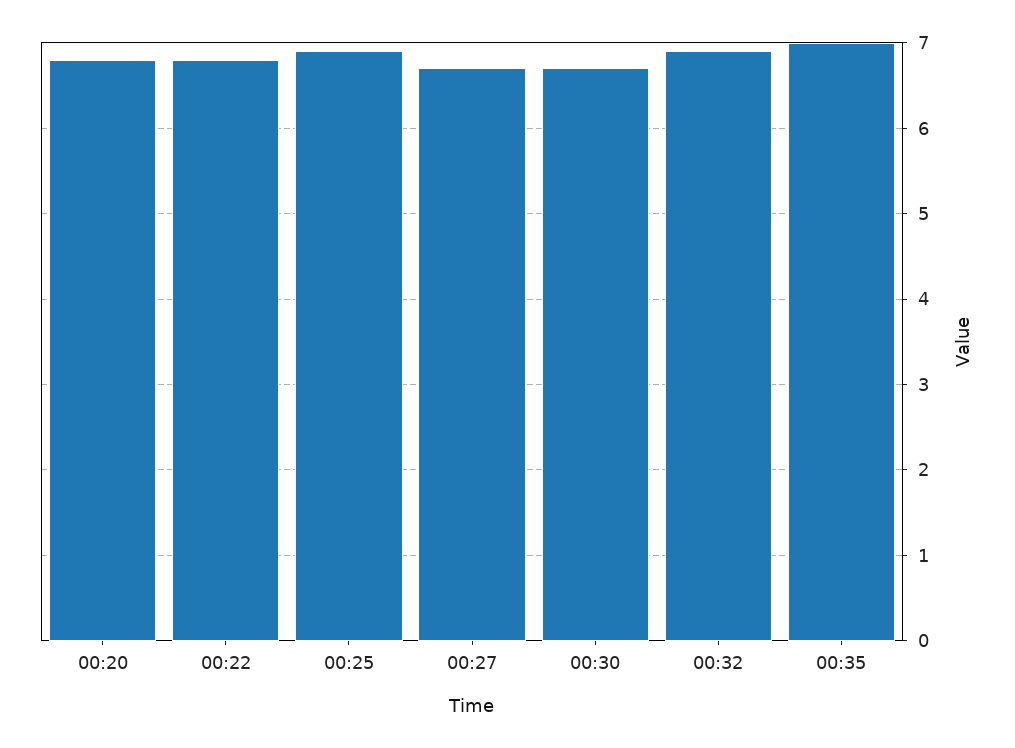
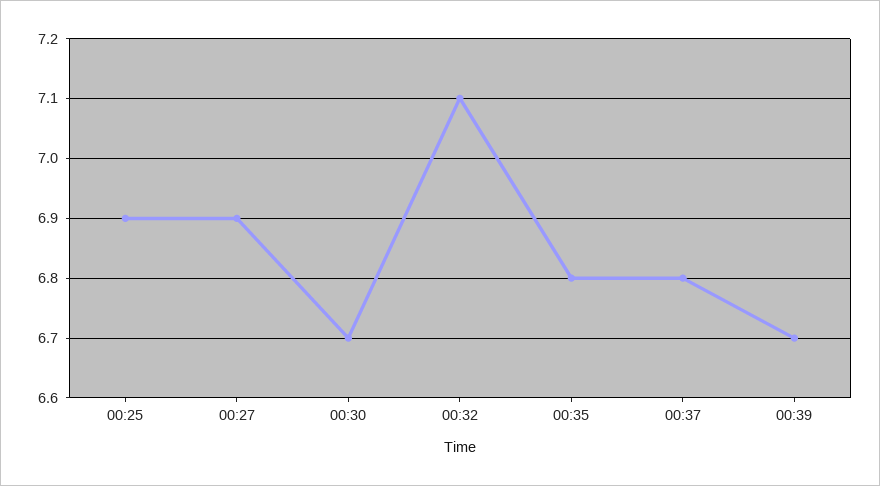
00:20: 6.8 -> none
00:22: 6.8 -> none
00:27: 6.7 -> 6.9
00:32: 6.9 -> 7.1
00:35: 7 -> 6.8
00:37: none -> 6.8
00:39: none -> 6.7

